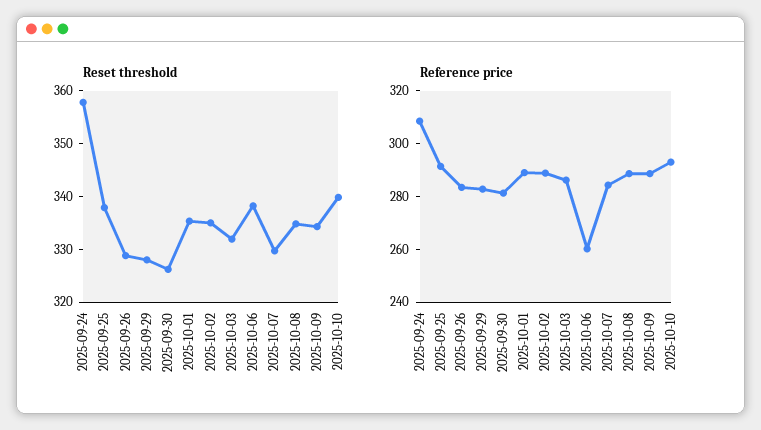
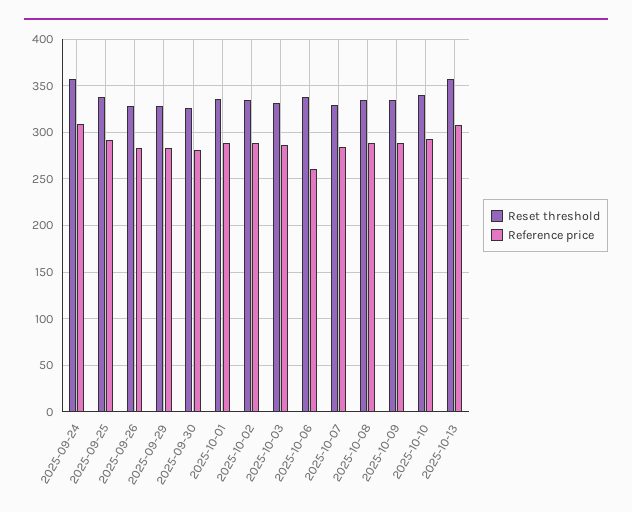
Reset threshold, 2025-10-13: none -> 360
Reference price, 2025-10-13: none -> 310

